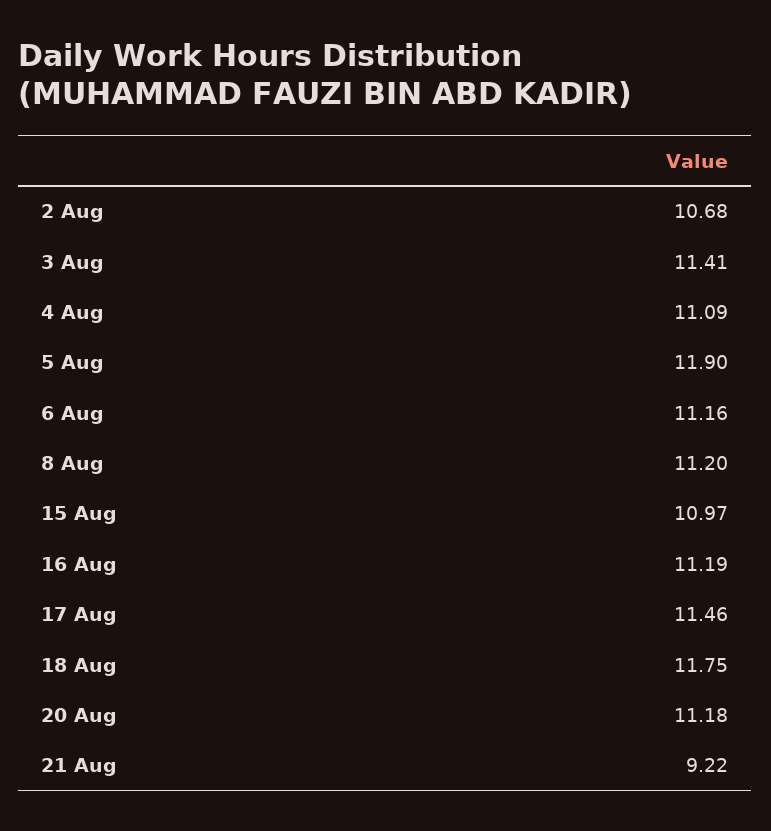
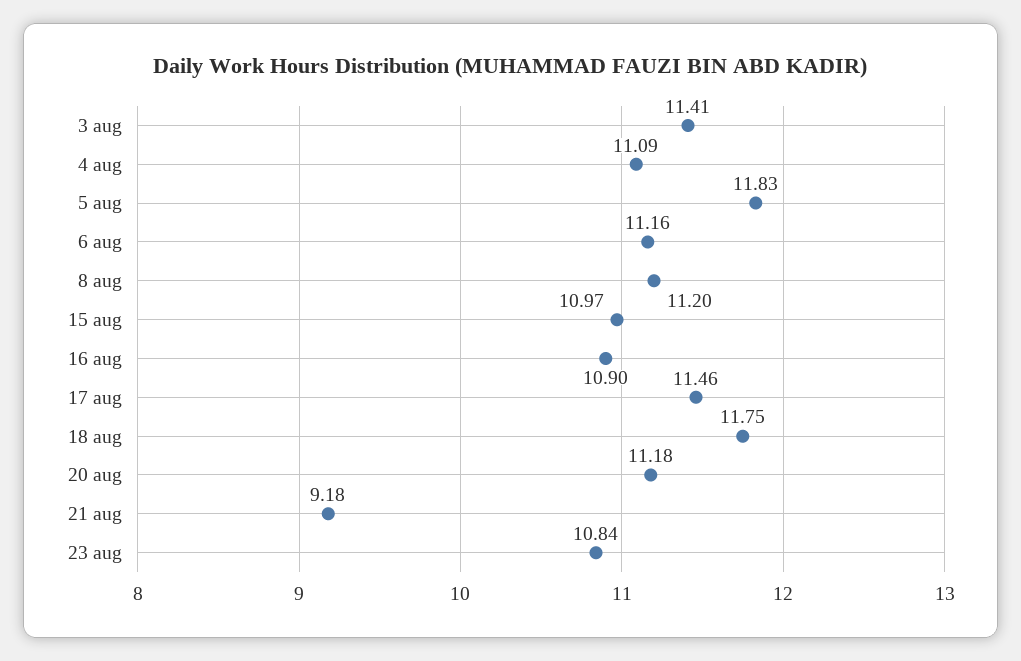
2 Aug: 10.68 -> none
5 Aug: 11.9 -> 11.83
16 Aug: 11.19 -> 10.9
21 Aug: 9.22 -> 9.18
23 aug: none -> 10.84

